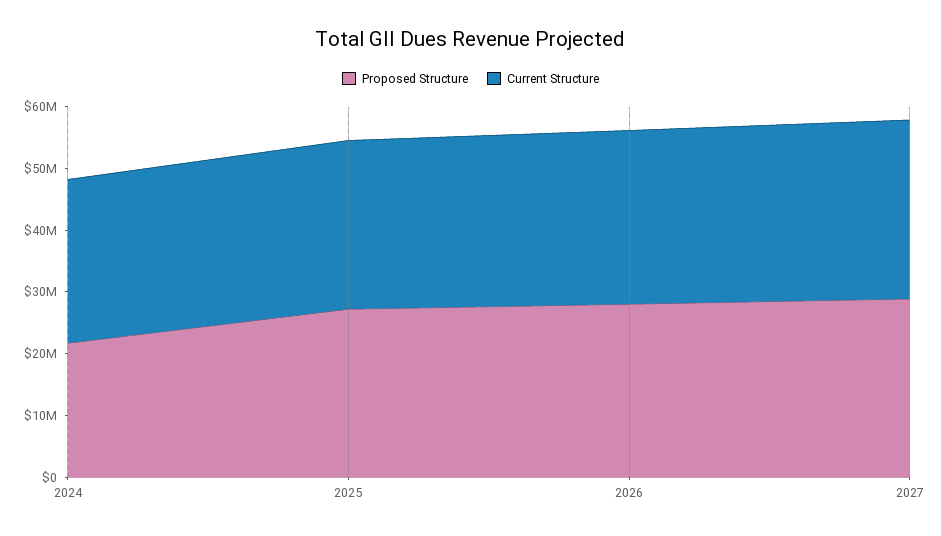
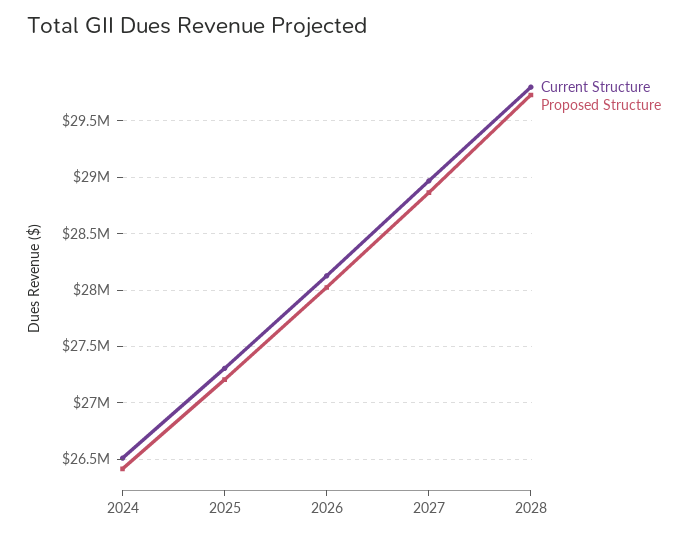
Proposed Structure, 2024: 22000000 -> 26400000
Current Structure, 2028: none -> 29800000
Proposed Structure, 2028: none -> 29700000

